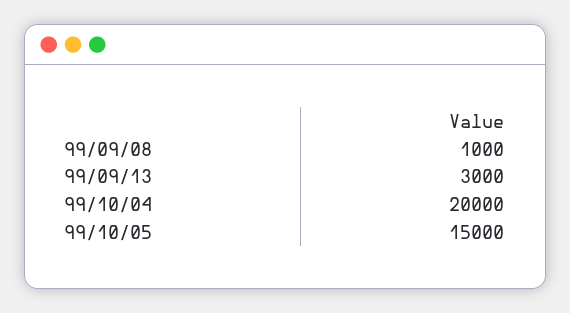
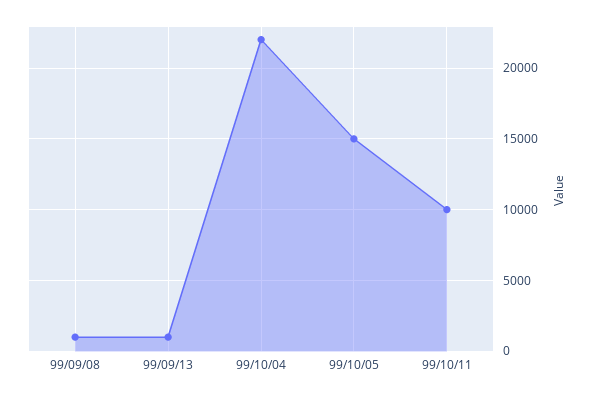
99/09/13: 3000 -> 1000
99/10/04: 20000 -> 22000
99/10/11: none -> 10000

